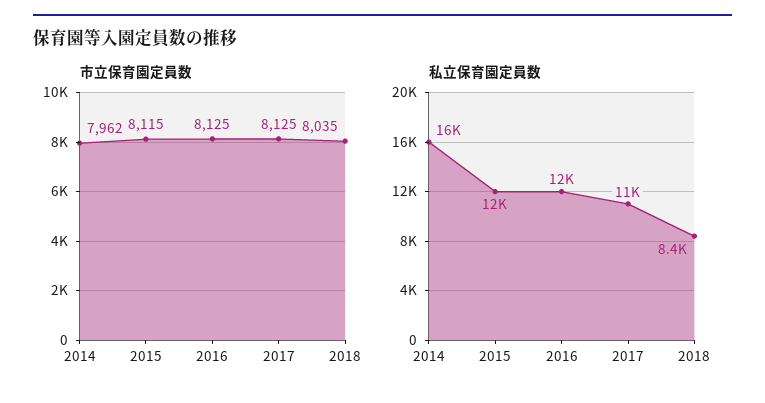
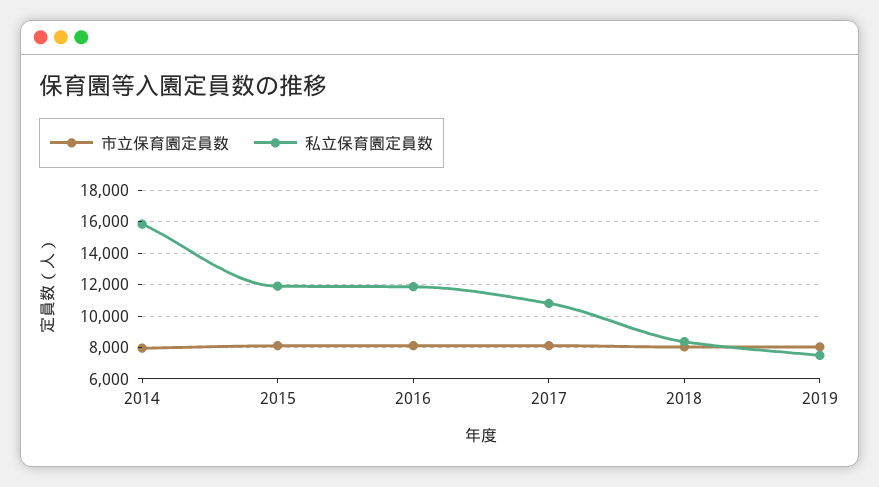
市立保育園定員数, 2019: none -> 8000
私立保育園定員数, 2019: none -> 7500

